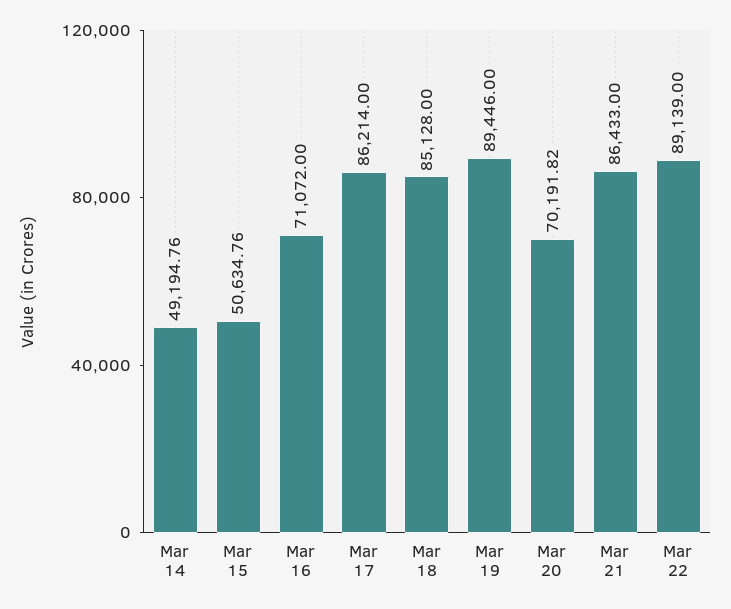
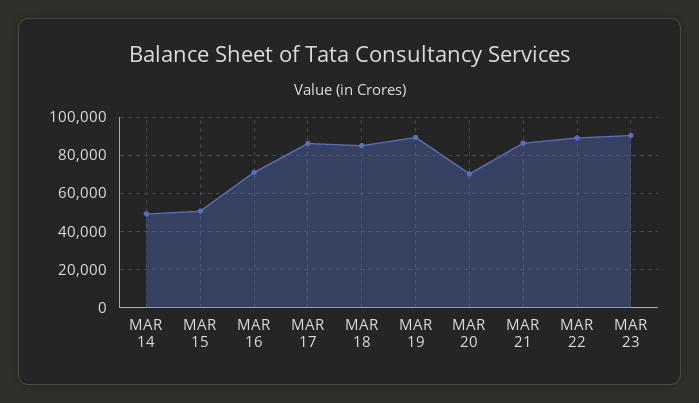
MAR 23: none -> 90000

